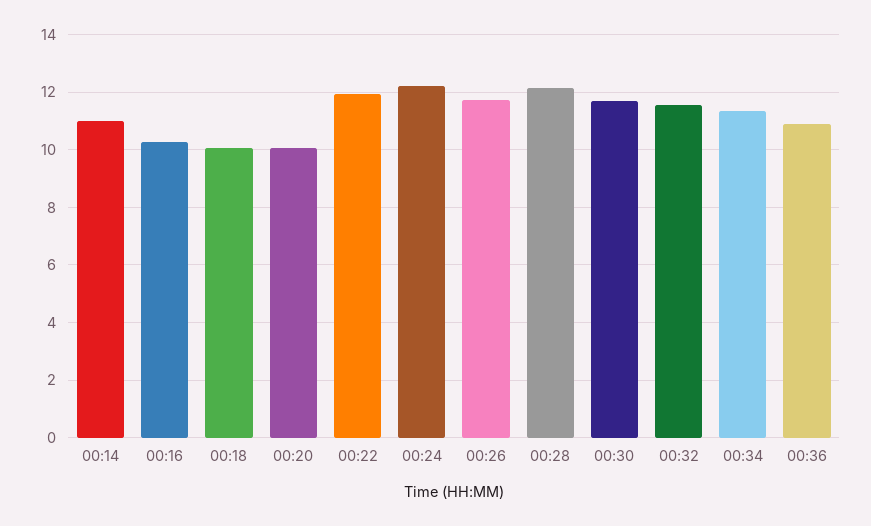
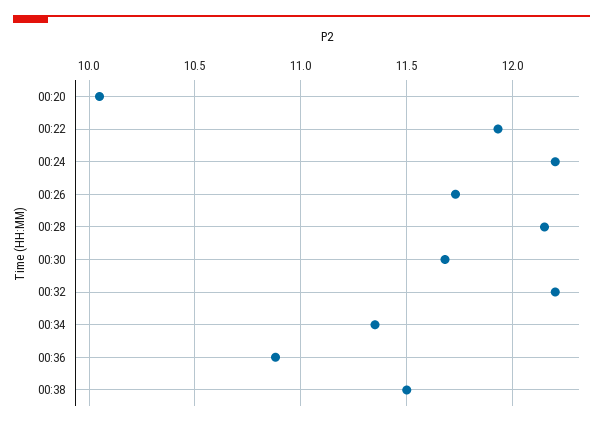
00:14: 11 -> none
00:16: 10.25 -> none
00:18: 10 -> none
00:32: 11.5 -> 12.2
00:38: none -> 11.5

